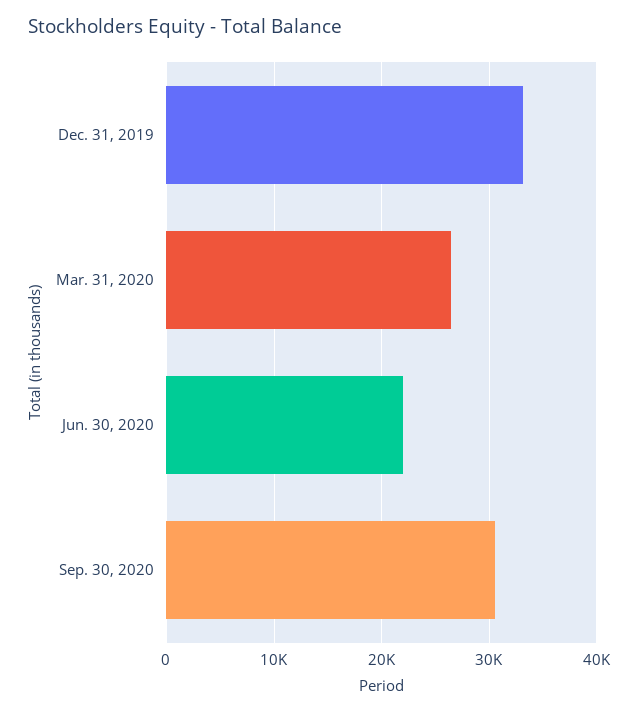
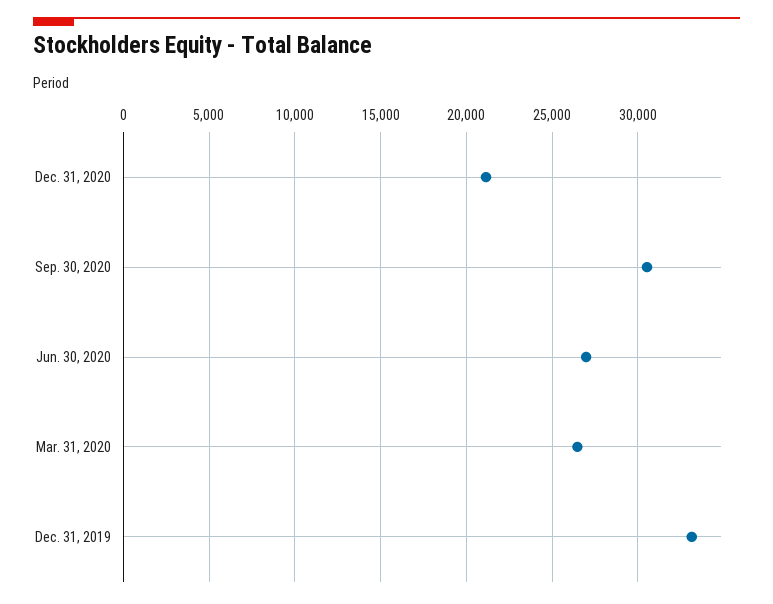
Jun. 30, 2020: 22000 -> 27000
Dec. 31, 2020: none -> 21000

